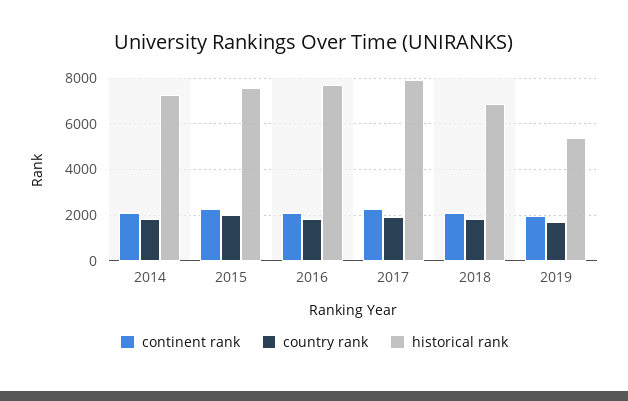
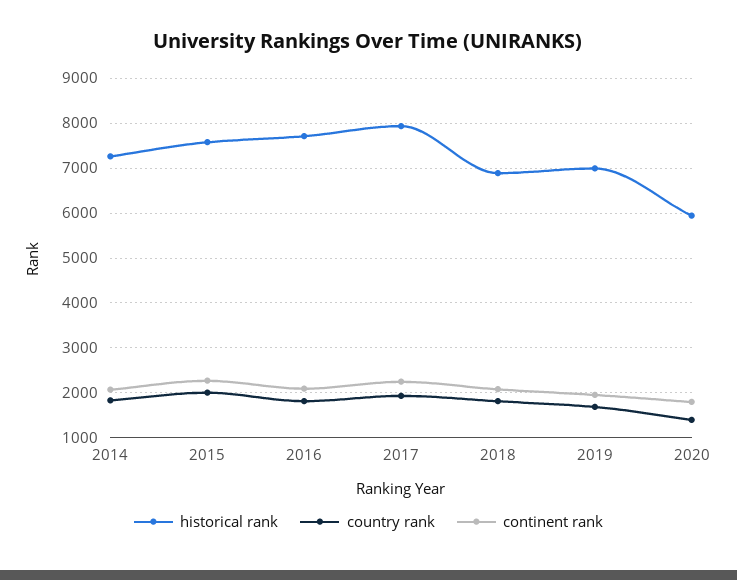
historical rank, 2019: 5500 -> 7000
historical rank, 2020: none -> 6000
country rank, 2020: none -> 1400
continent rank, 2020: none -> 1800

